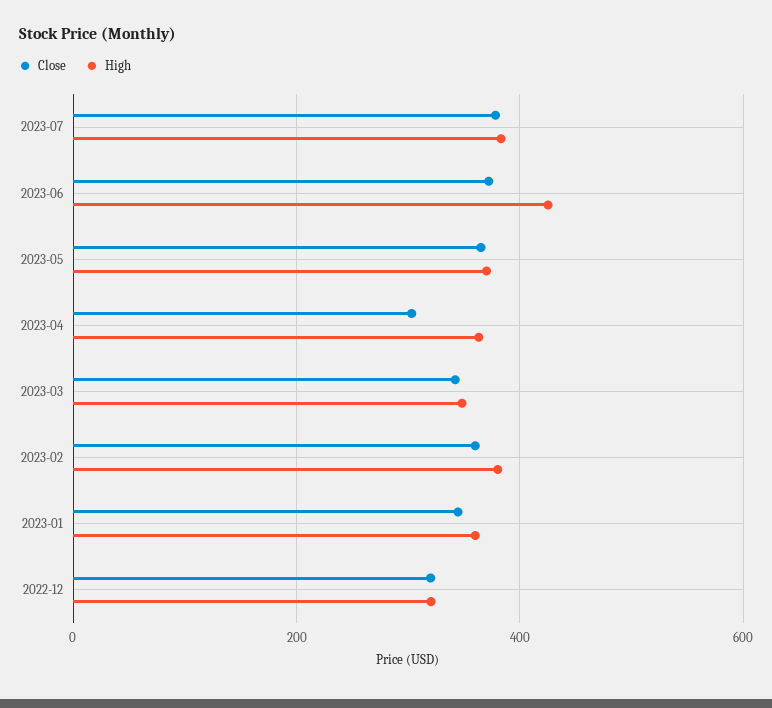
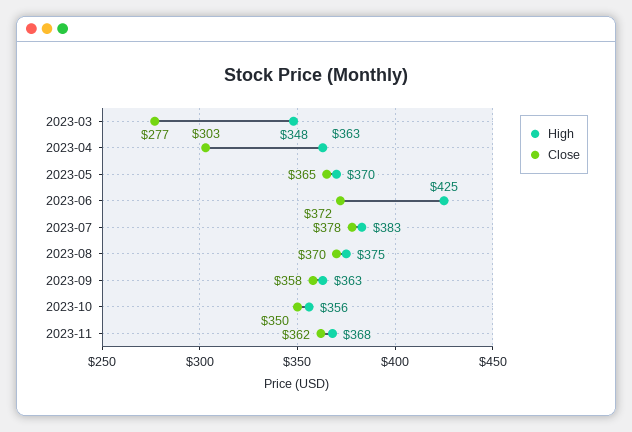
Close, 2023-03: 340 -> 277
Close, 2023-02: 360 -> none
High, 2023-02: 380 -> none
Close, 2023-01: 340 -> none
High, 2023-01: 360 -> none
Close, 2022-12: 320 -> none
High, 2022-12: 320 -> none
High, 2023-08: none -> 375
Close, 2023-08: none -> 370
High, 2023-09: none -> 363
Close, 2023-09: none -> 358
High, 2023-10: none -> 356
Close, 2023-10: none -> 350
High, 2023-11: none -> 368
Close, 2023-11: none -> 362

